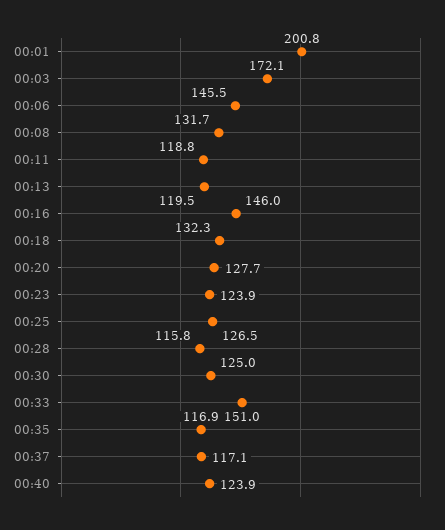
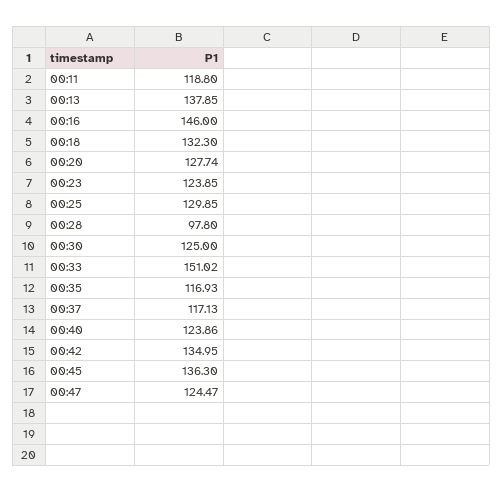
00:01: 200.8 -> none
00:03: 172.1 -> none
00:06: 145.5 -> none
00:08: 131.7 -> none
00:13: 119.5 -> 137.85
00:25: 126.5 -> 129.85
00:28: 115.8 -> 97.8
00:42: none -> 134.95
00:45: none -> 136.3
00:47: none -> 124.47

